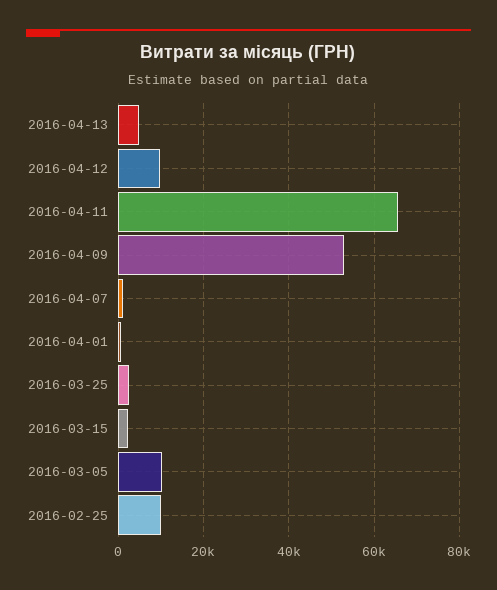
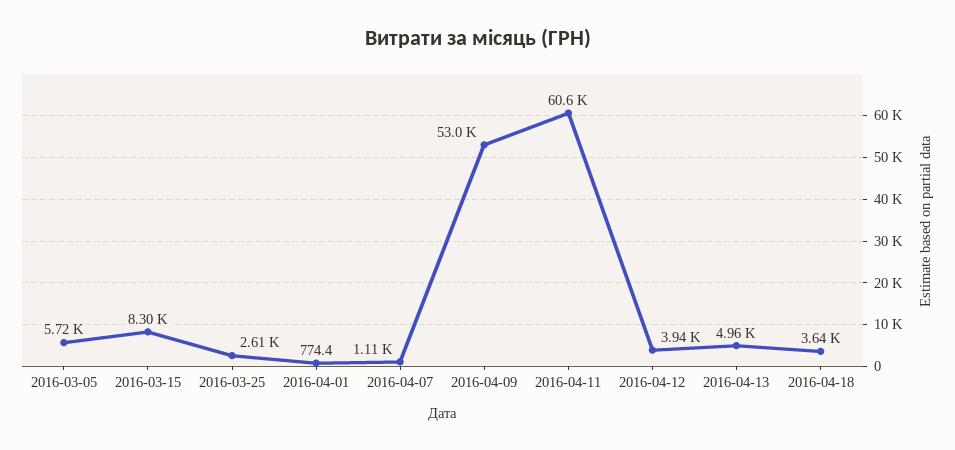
2016-04-12: 10000 -> 3940
2016-04-11: 66000 -> 60600
2016-03-15: 2000 -> 8300
2016-03-05: 10000 -> 5720
2016-02-25: 10000 -> none
2016-04-18: none -> 3640

